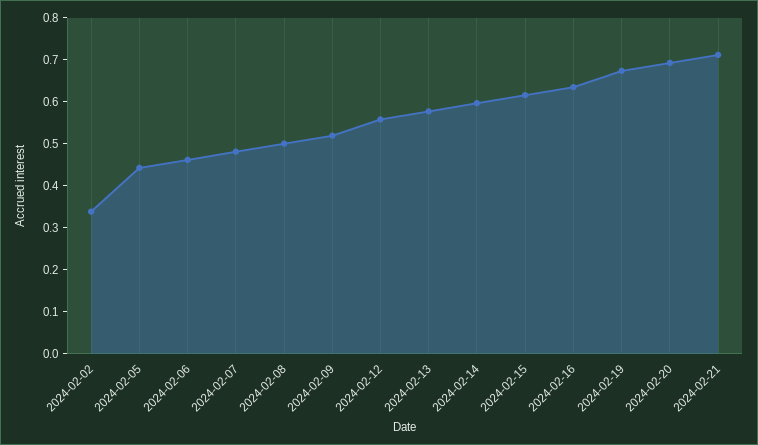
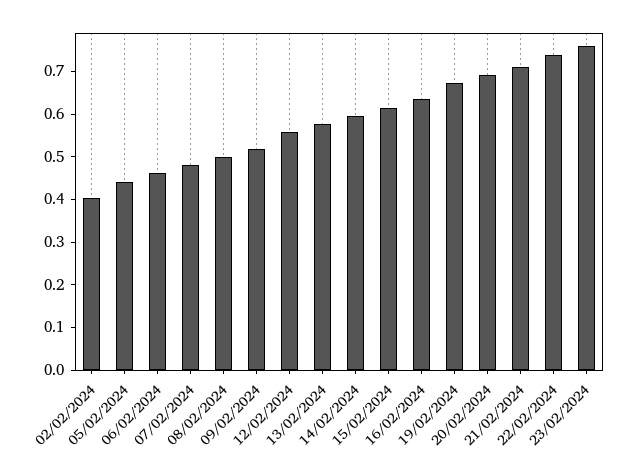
2024-02-02: 0.34 -> 0.4
22/02/2024: none -> 0.74
23/02/2024: none -> 0.76

